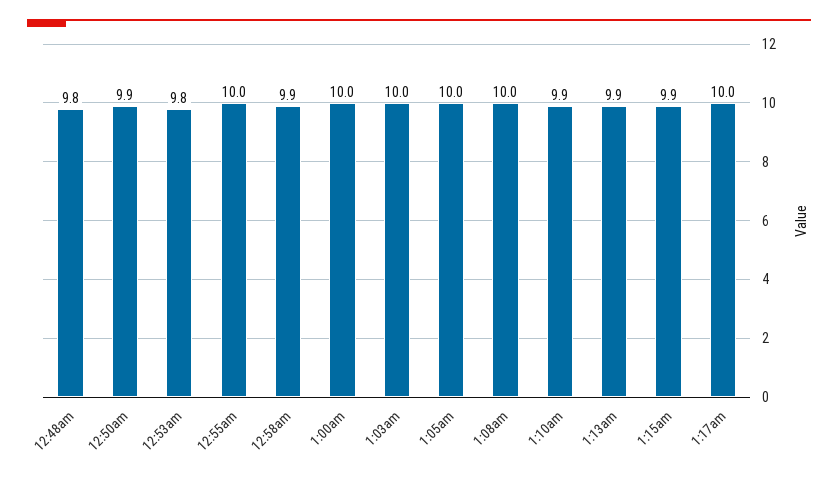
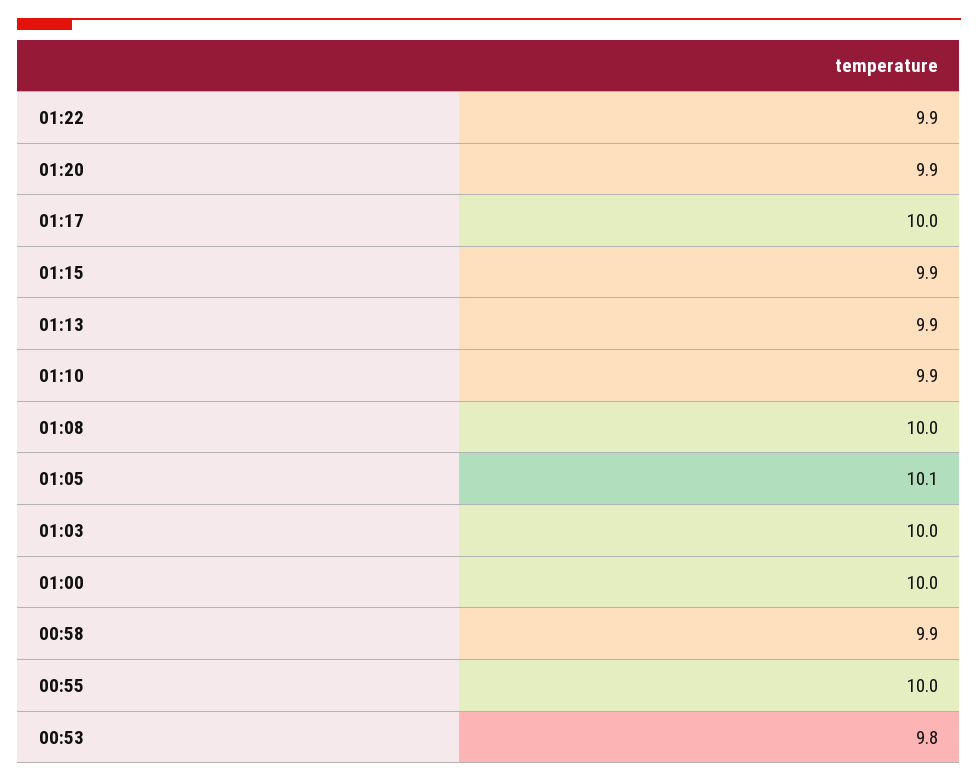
12:48am: 9.8 -> none
12:50am: 9.9 -> none
1:05am: 10 -> 10.1
01:22: none -> 9.9
01:20: none -> 9.9

